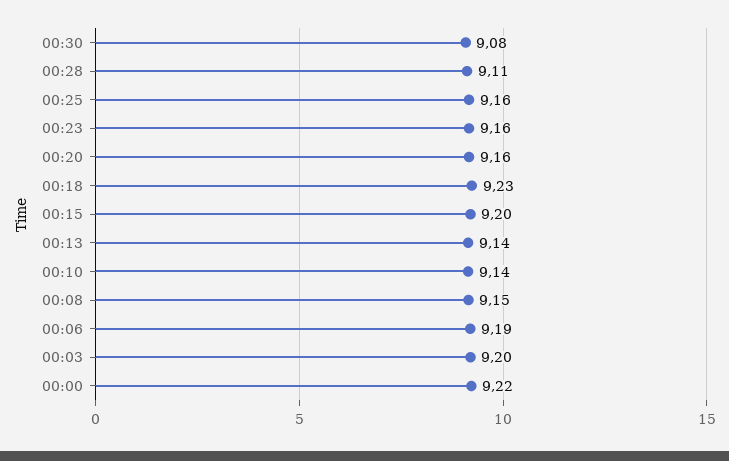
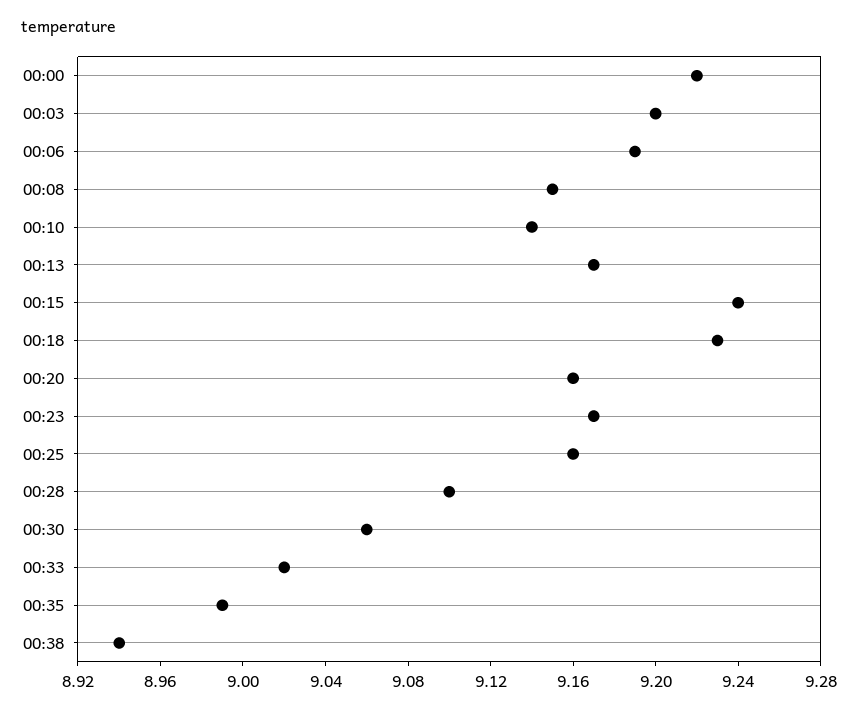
00:30: 9.08 -> 9.06
00:28: 9.11 -> 9.1
00:23: 9.16 -> 9.17
00:15: 9.2 -> 9.24
00:13: 9.14 -> 9.17
00:33: none -> 9.02
00:35: none -> 8.99
00:38: none -> 8.94

